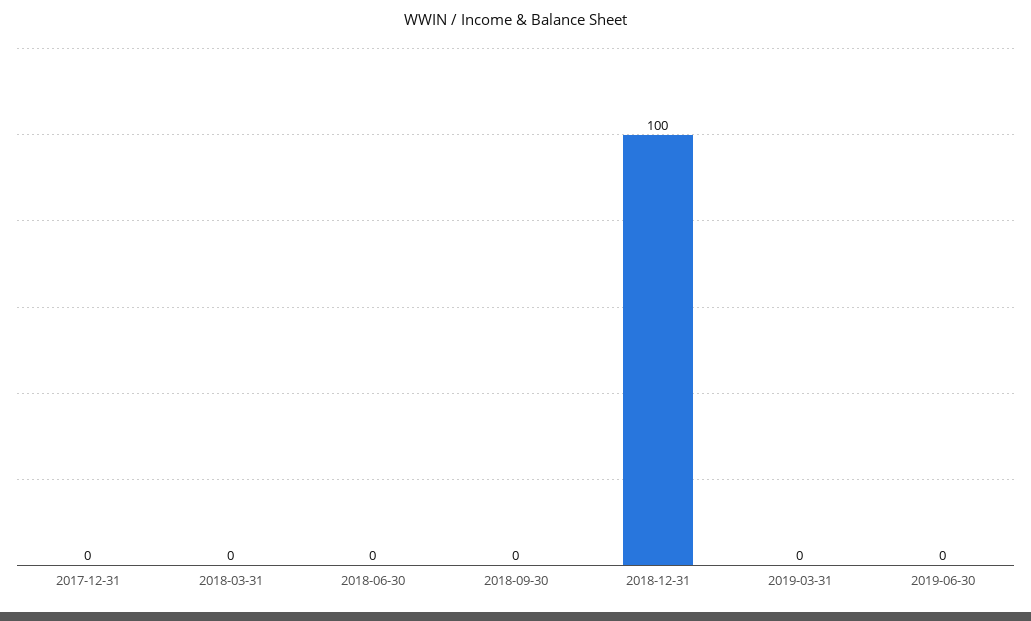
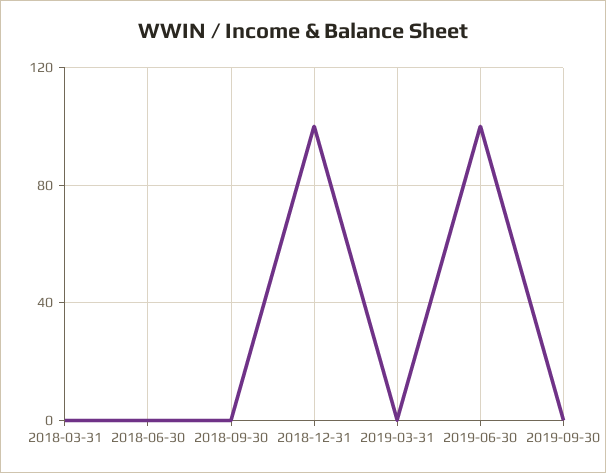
2017-12-31: 0 -> none
2019-06-30: 0 -> 100
2019-09-30: none -> 0

